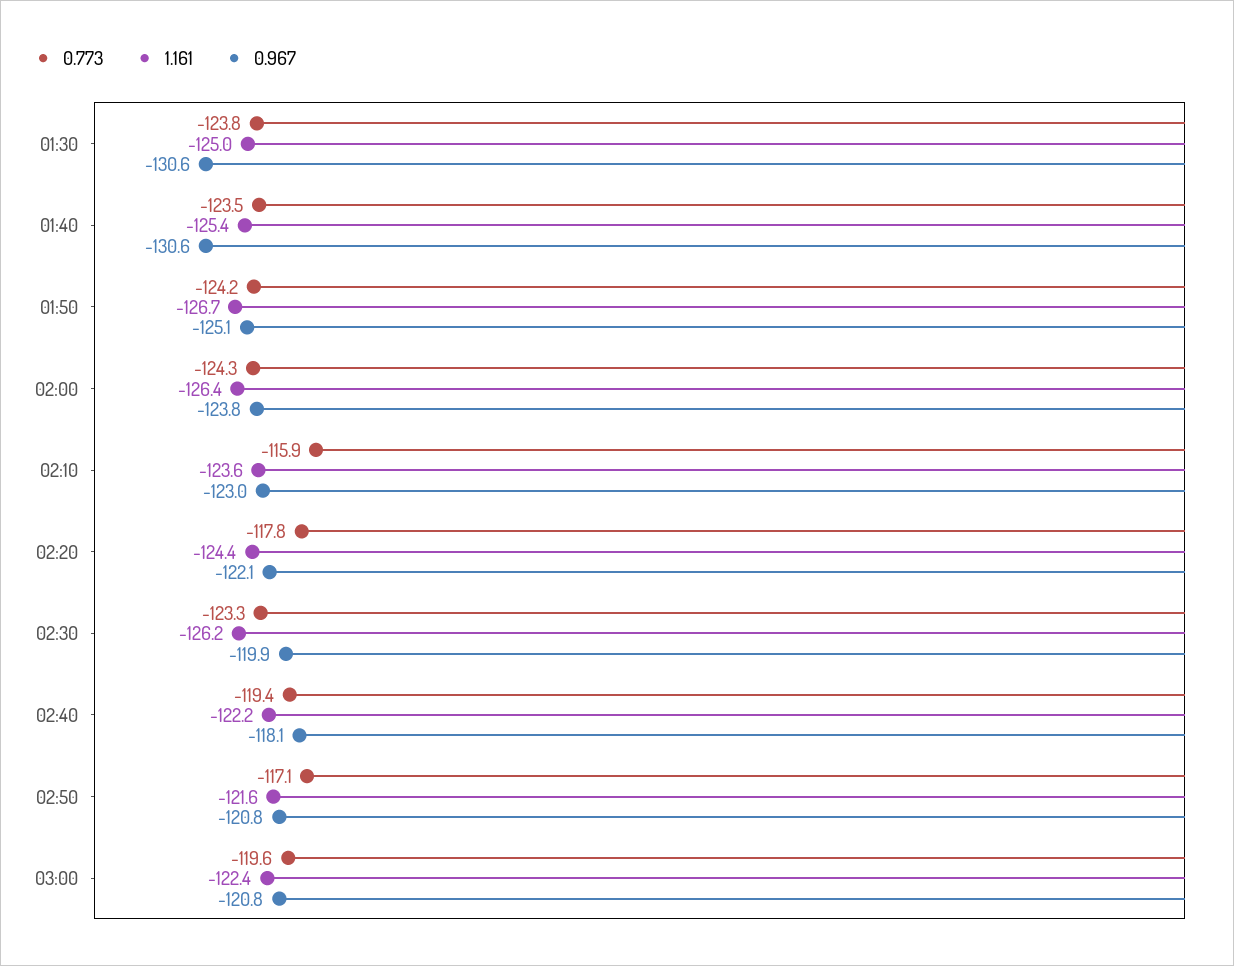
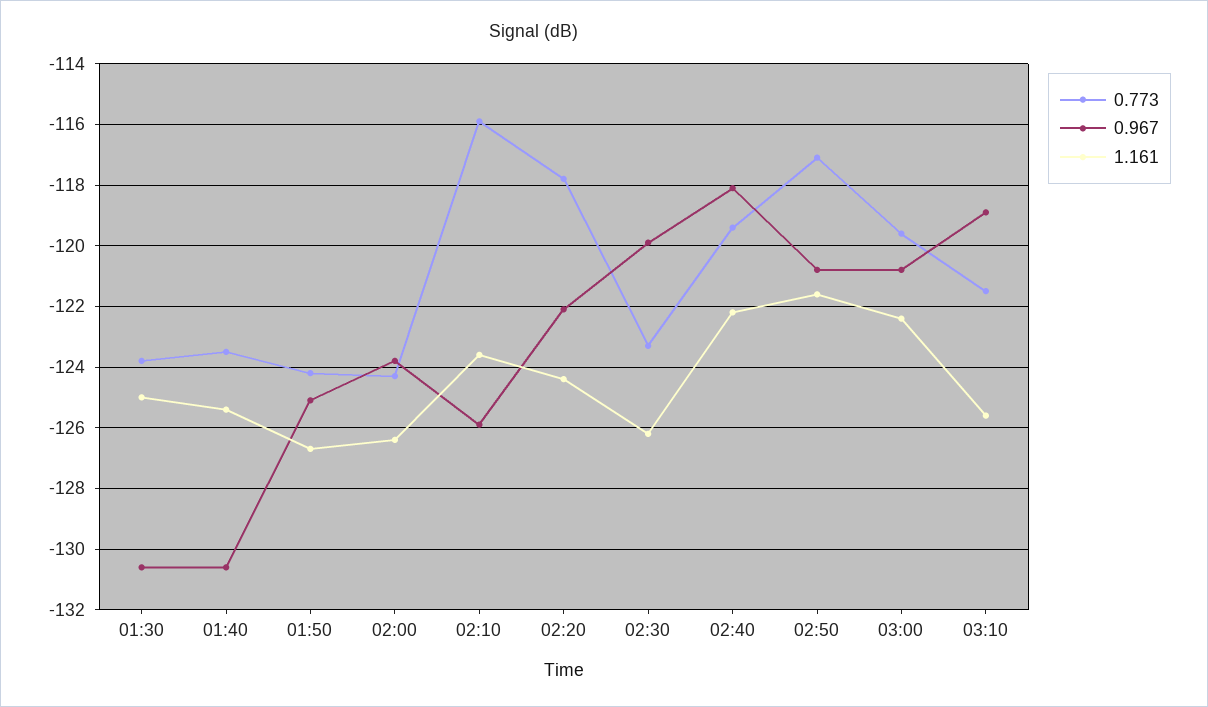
0.967, 02:10: -123 -> -126
0.773, 03:10: none -> -121.5
0.967, 03:10: none -> -119
1.161, 03:10: none -> -125.5

